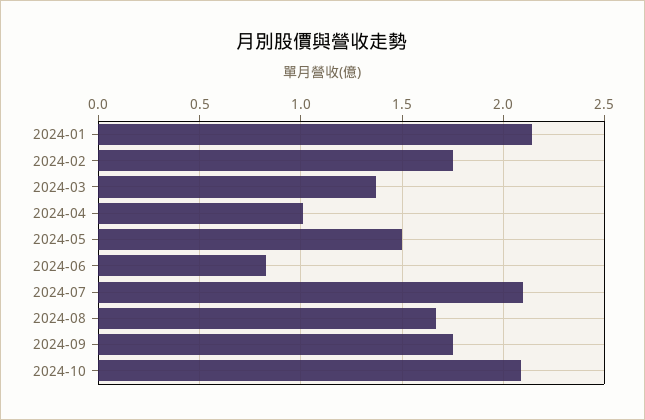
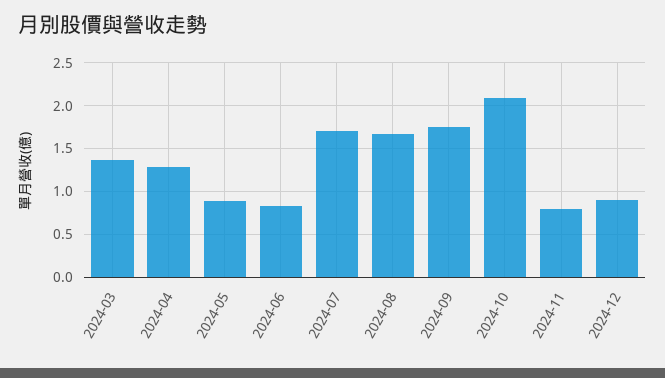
2024-01: 2.15 -> none
2024-02: 1.75 -> none
2024-04: 1 -> 1.3
2024-05: 1.5 -> 0.9
2024-07: 2.1 -> 1.7
2024-11: none -> 0.8
2024-12: none -> 0.9

